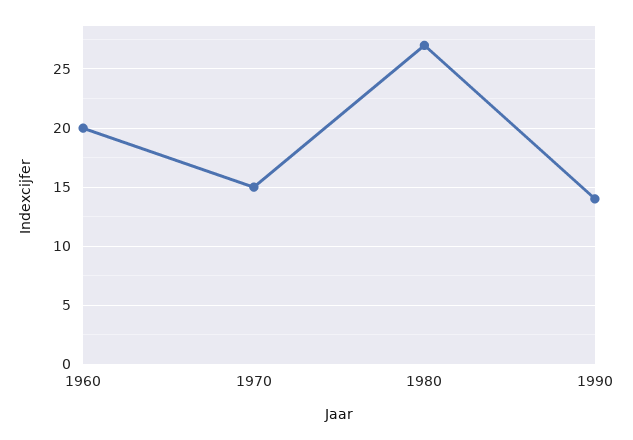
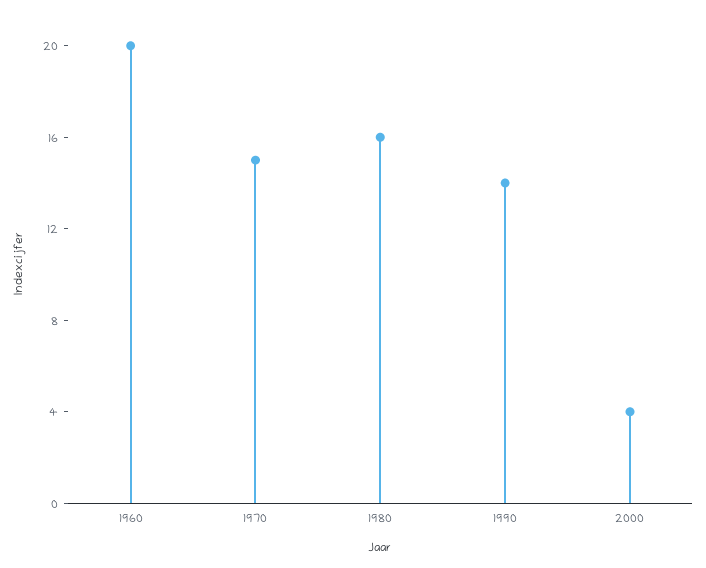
1980: 27 -> 16
2000: none -> 4

